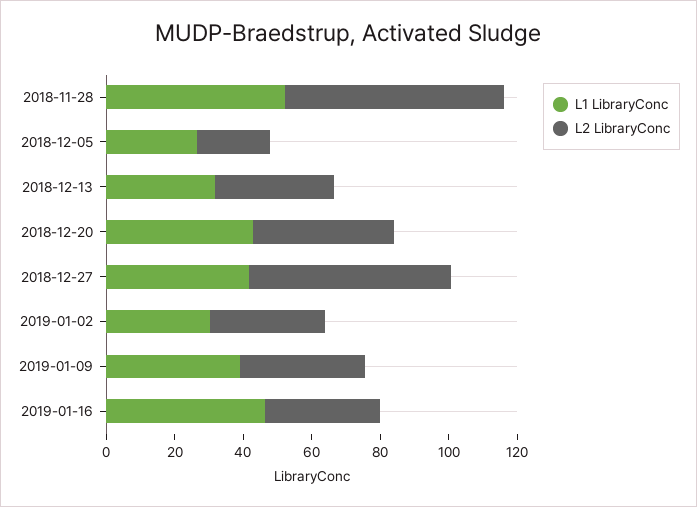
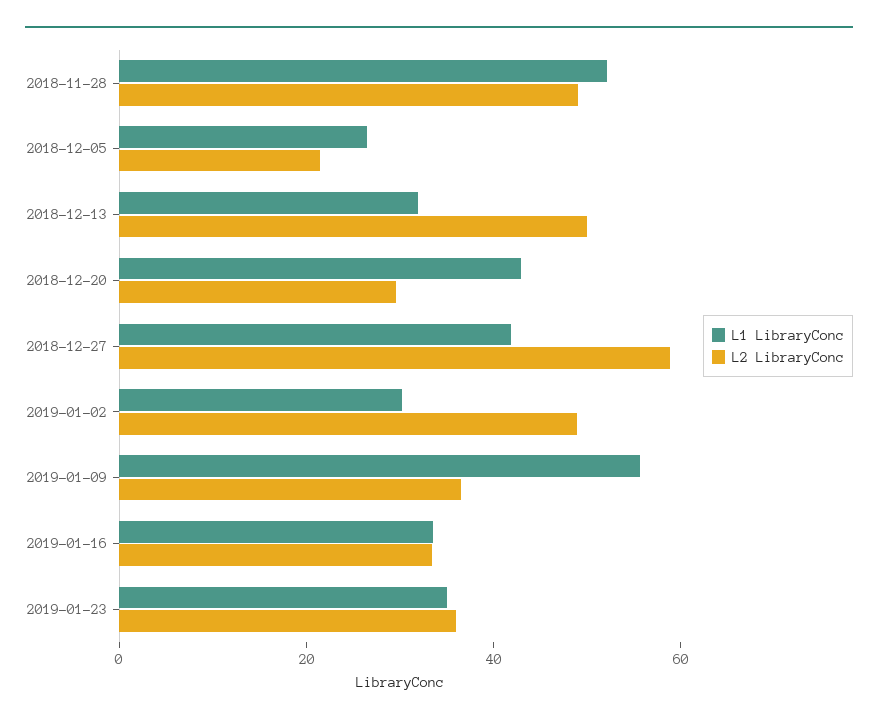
L2 LibraryConc, 2018-11-28: 65 -> 50
L2 LibraryConc, 2018-12-13: 35 -> 50
L2 LibraryConc, 2018-12-20: 40 -> 30
L2 LibraryConc, 2019-01-02: 35 -> 50
L1 LibraryConc, 2019-01-09: 40 -> 55
L1 LibraryConc, 2019-01-16: 45 -> 35
L1 LibraryConc, 2019-01-23: none -> 35
L2 LibraryConc, 2019-01-23: none -> 35

